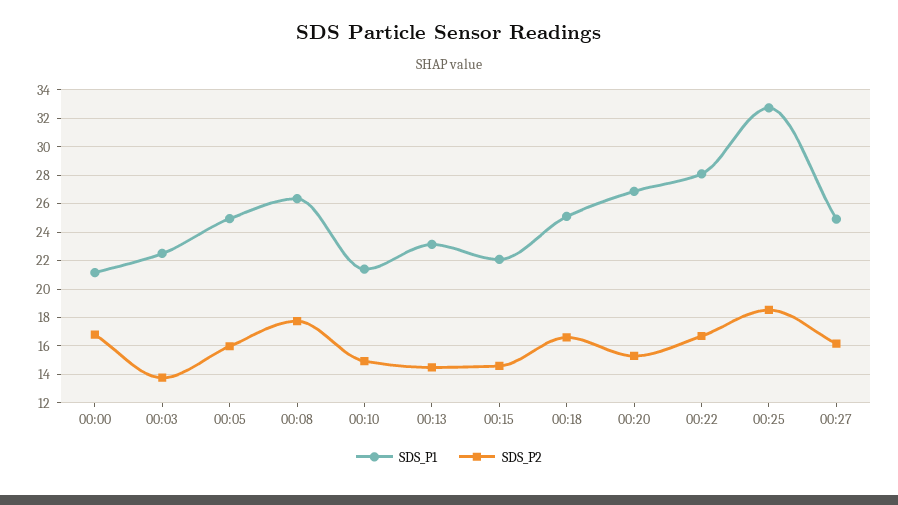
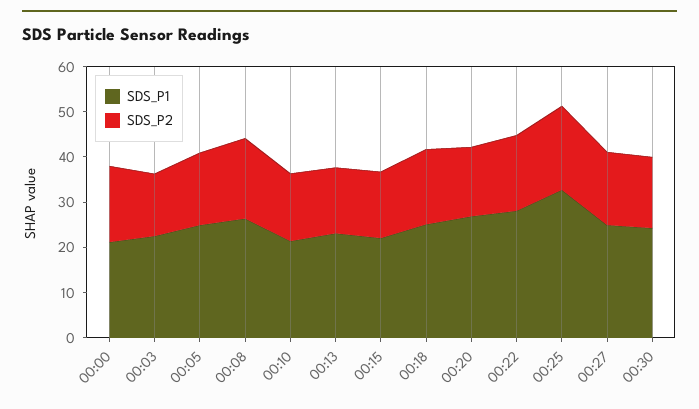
SDS_P1, 00:30: none -> 24
SDS_P2, 00:30: none -> 16

